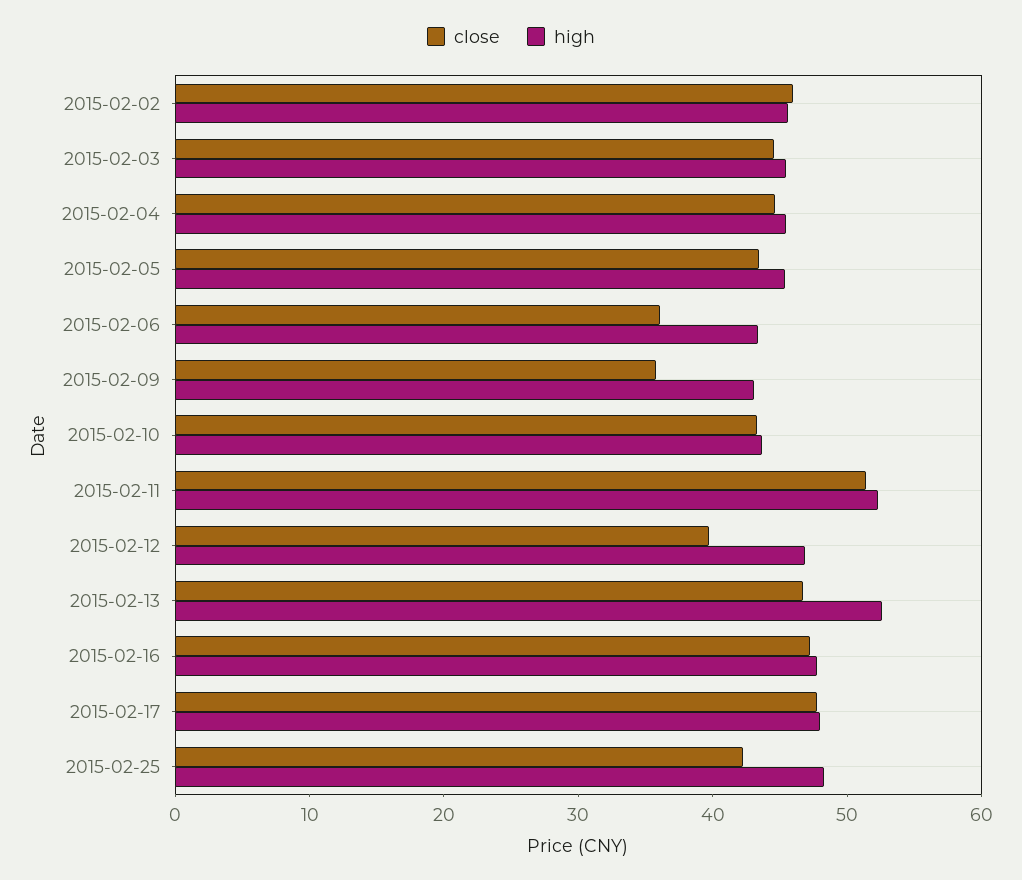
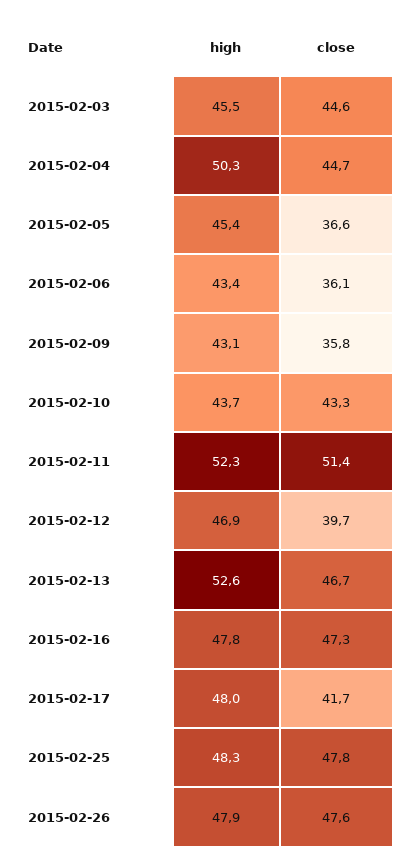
close, 2015-02-02: 46 -> none
high, 2015-02-02: 46 -> none
high, 2015-02-04: 46 -> 50.3
close, 2015-02-05: 44 -> 36.6
close, 2015-02-17: 48 -> 41.7
close, 2015-02-25: 42 -> 47.8
high, 2015-02-26: none -> 47.9
close, 2015-02-26: none -> 47.6

